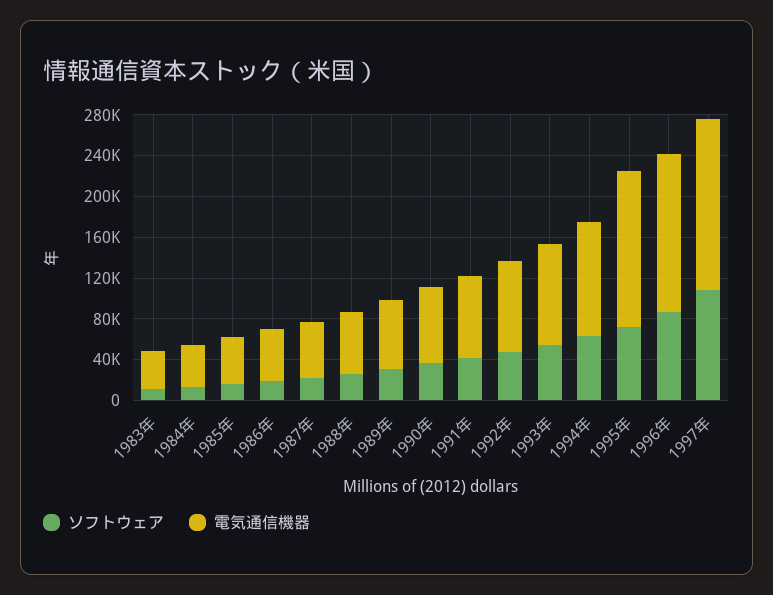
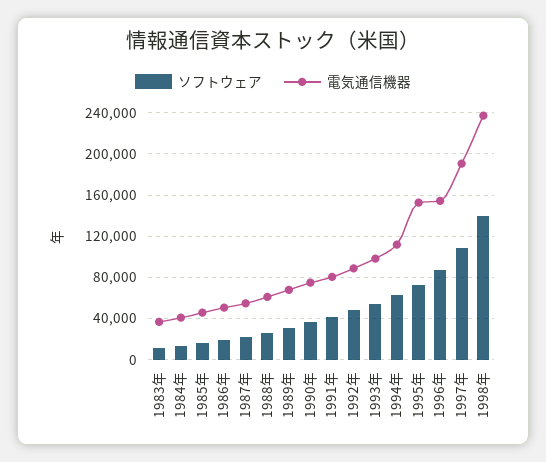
電気通信機器, 1997年: 170000 -> 190000
ソフトウェア, 1998年: none -> 140000
電気通信機器, 1998年: none -> 240000

